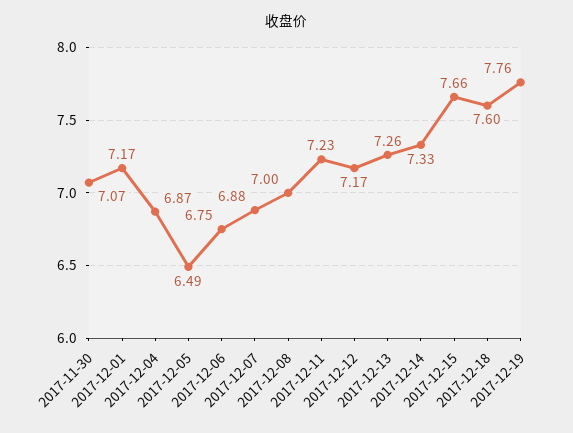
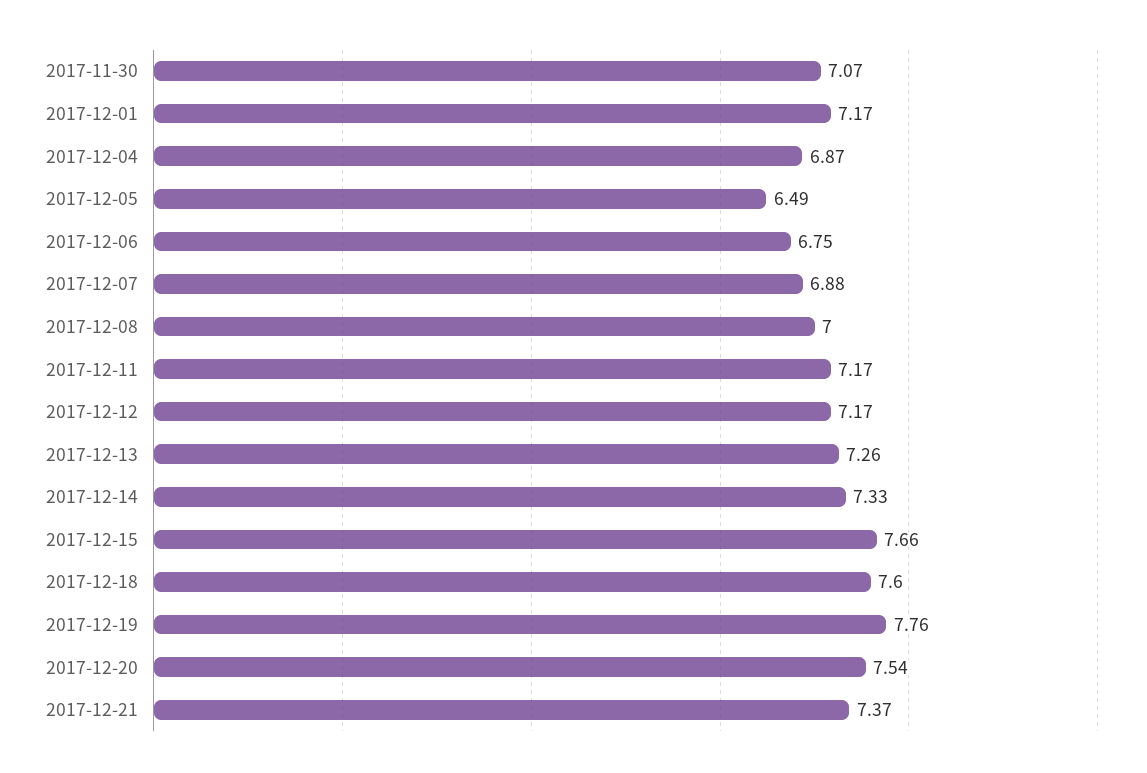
2017-12-11: 7.23 -> 7.17
2017-12-20: none -> 7.54
2017-12-21: none -> 7.37

